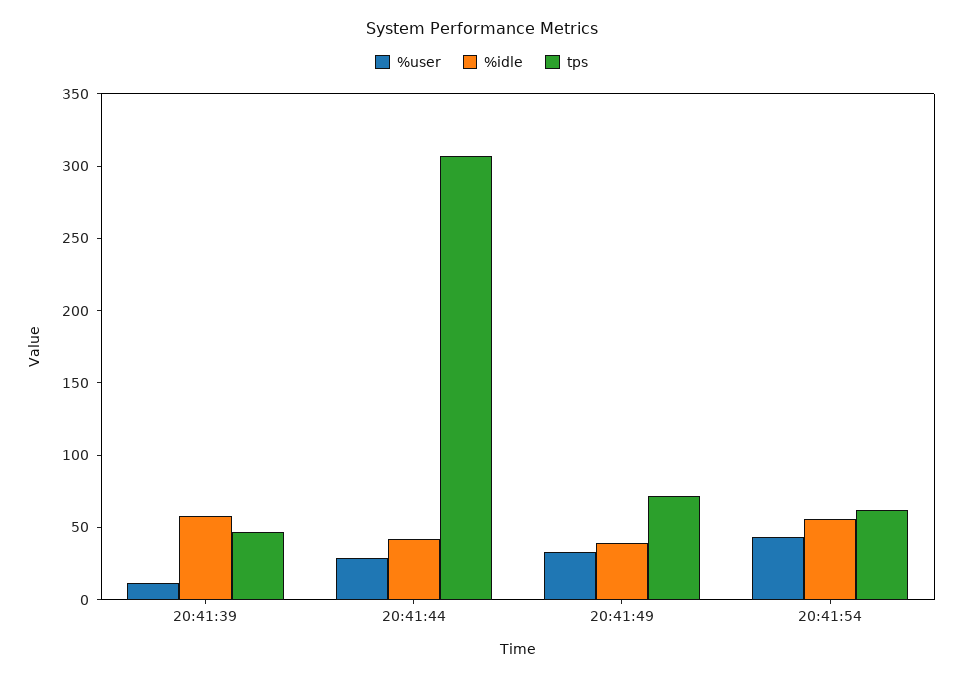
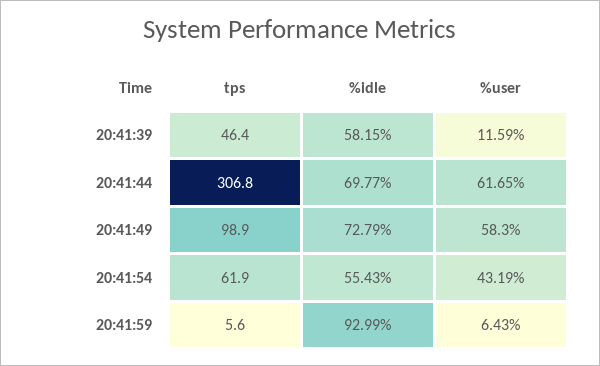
%user, 20:41:44: 30 -> 61.65
%idle, 20:41:44: 40 -> 69.77
%user, 20:41:49: 30 -> 58.3
%idle, 20:41:49: 40 -> 72.79
tps, 20:41:49: 70 -> 98.9
tps, 20:41:59: none -> 5.6
%idle, 20:41:59: none -> 92.99
%user, 20:41:59: none -> 6.43

